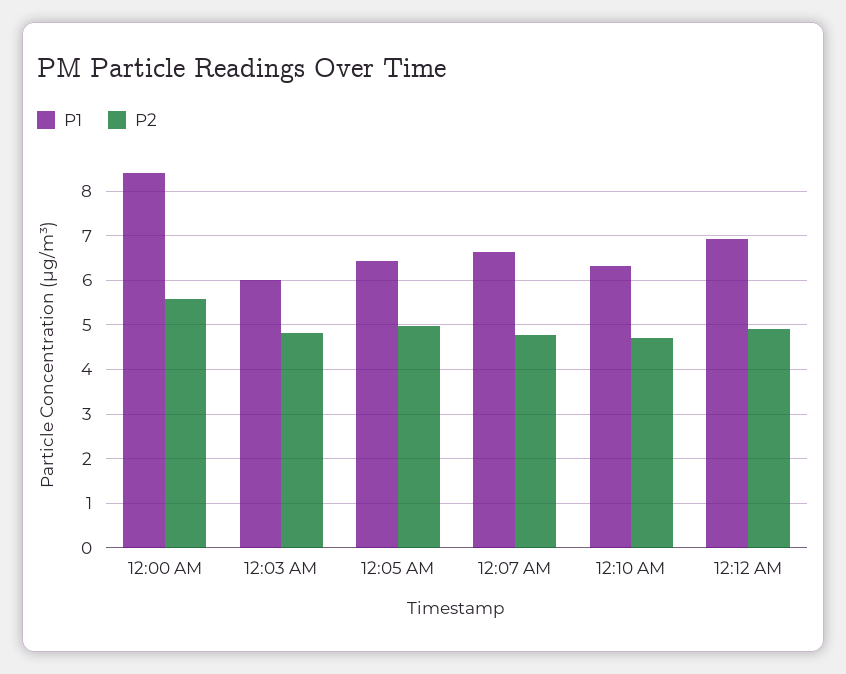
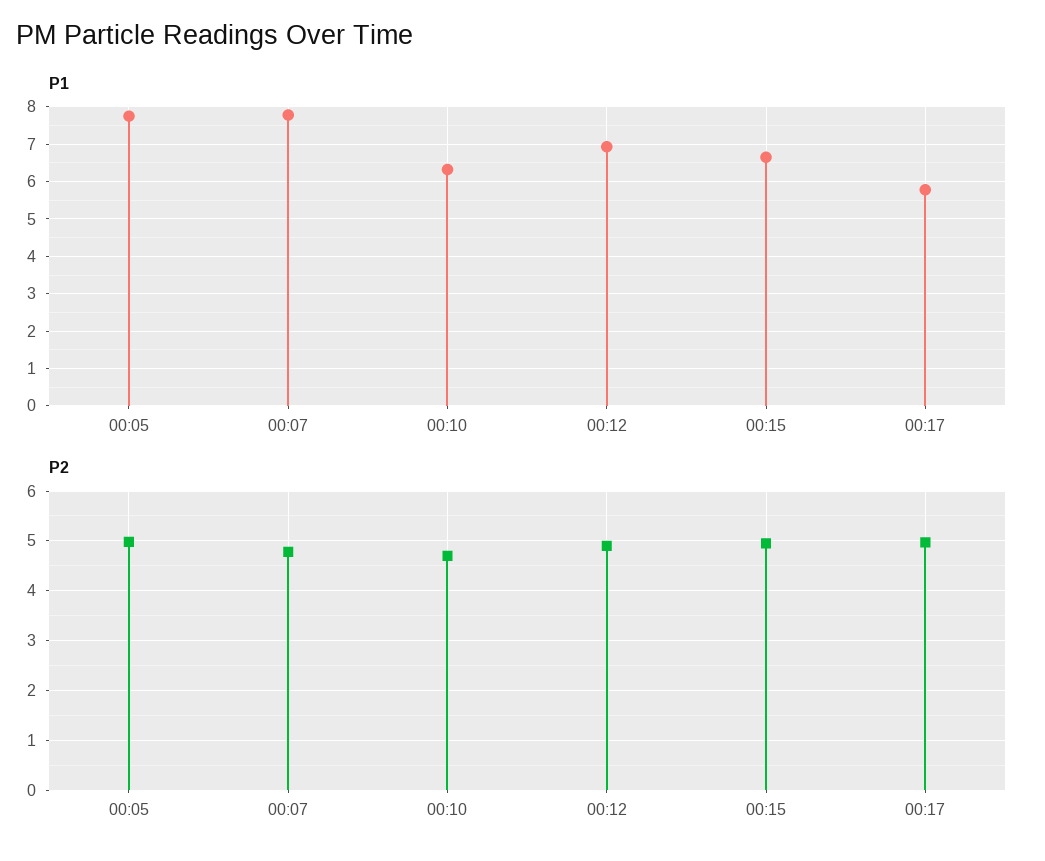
P1, 12:00 AM: 8.4 -> none
P2, 12:00 AM: 5.6 -> none
P1, 12:03 AM: 6 -> none
P2, 12:03 AM: 4.8 -> none
P1, 12:05 AM: 6.4 -> 7.8
P1, 12:07 AM: 6.6 -> 7.8
P1, 00:15: none -> 6.6
P1, 00:17: none -> 5.8
P2, 00:15: none -> 5
P2, 00:17: none -> 5

